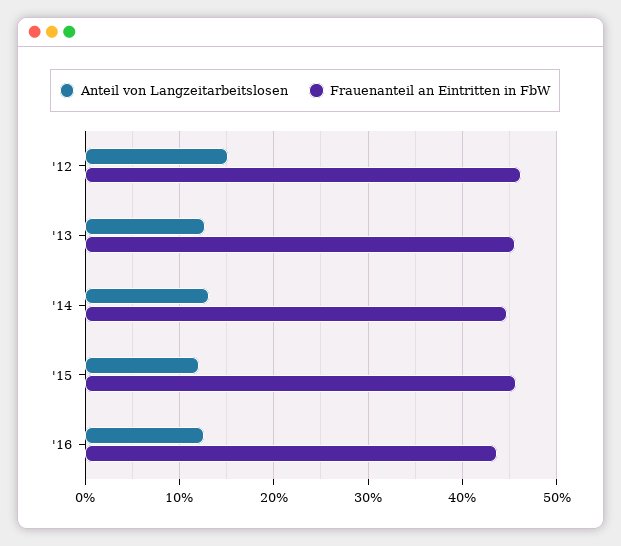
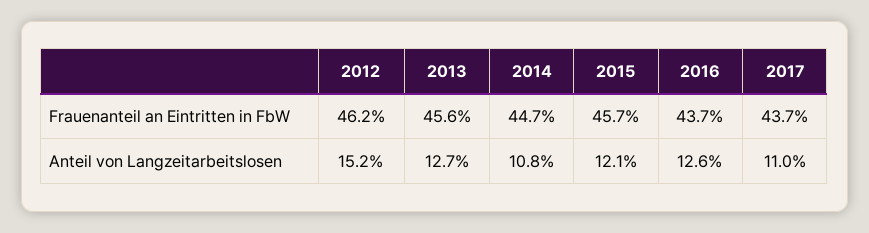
Anteil von Langzeitarbeitslosen, '14: 13 -> 10.8
Frauenanteil an Eintritten in FbW, 2017: none -> 43.7
Anteil von Langzeitarbeitslosen, 2017: none -> 11

